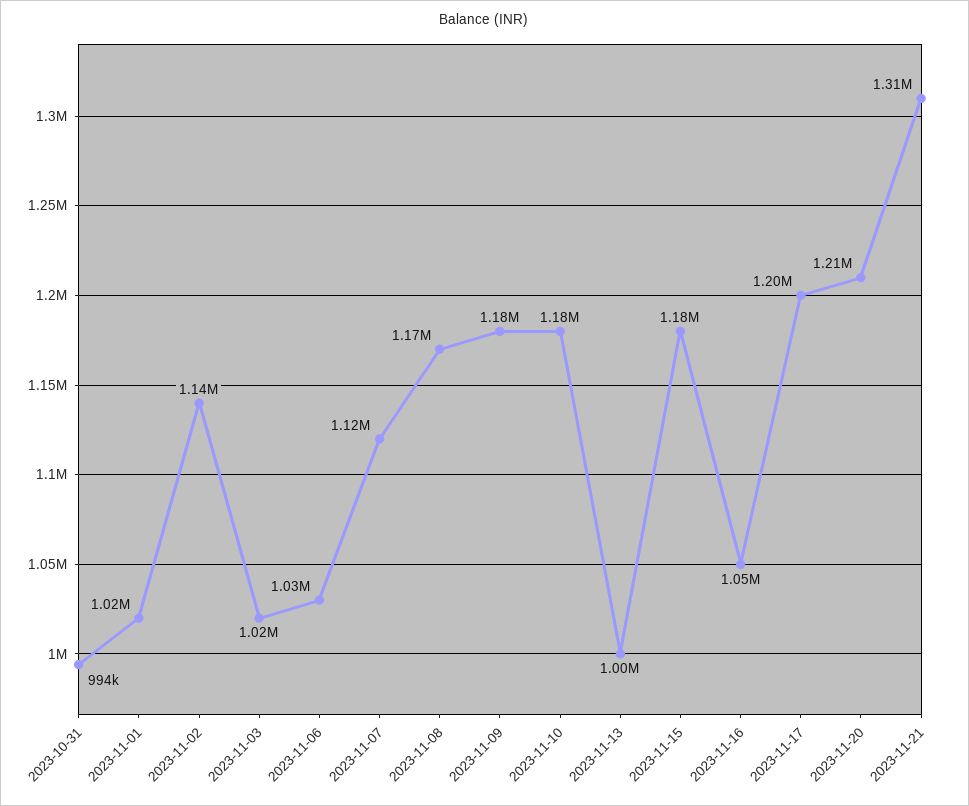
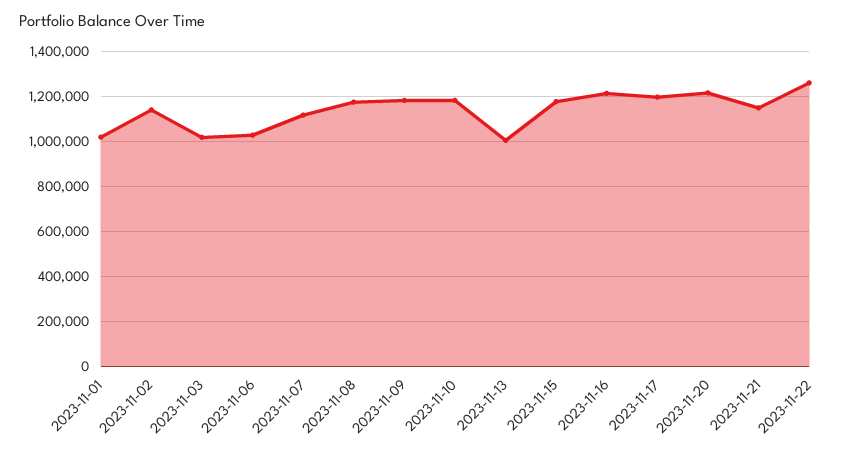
2023-10-31: 994000 -> none
2023-11-16: 1050000 -> 1200000
2023-11-21: 1310000 -> 1150000
2023-11-22: none -> 1250000

